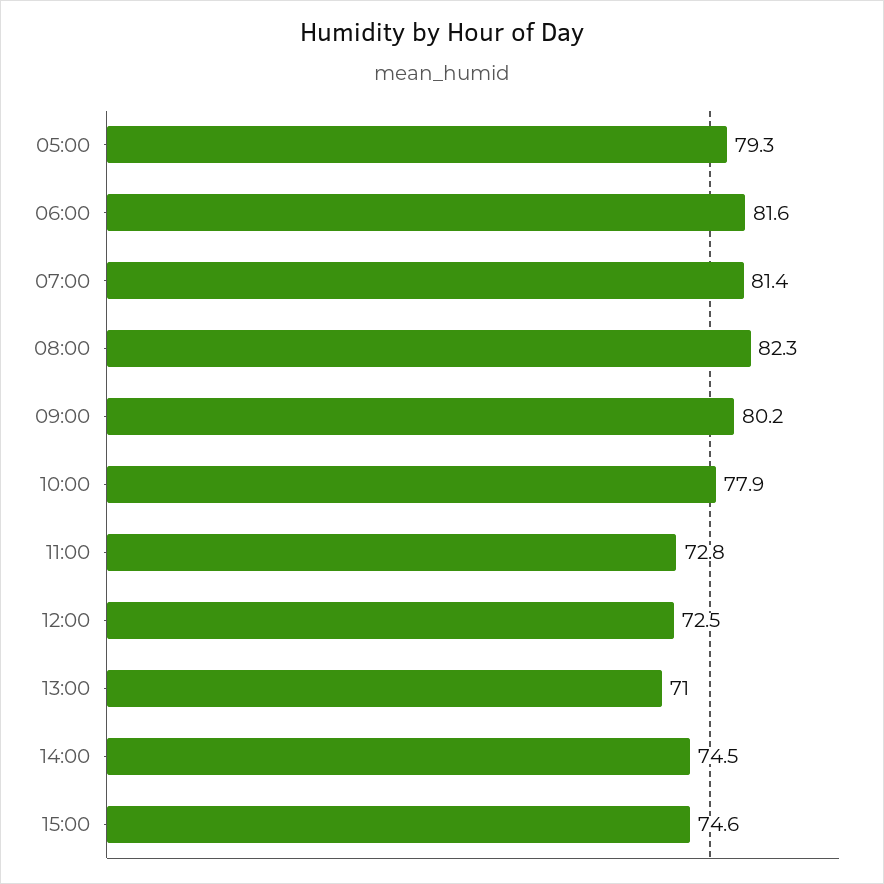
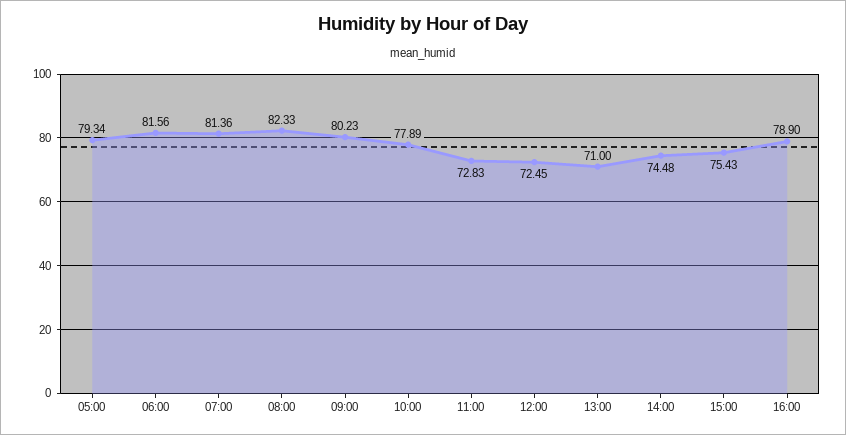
15:00: 74.6 -> 75.43
16:00: none -> 78.9

